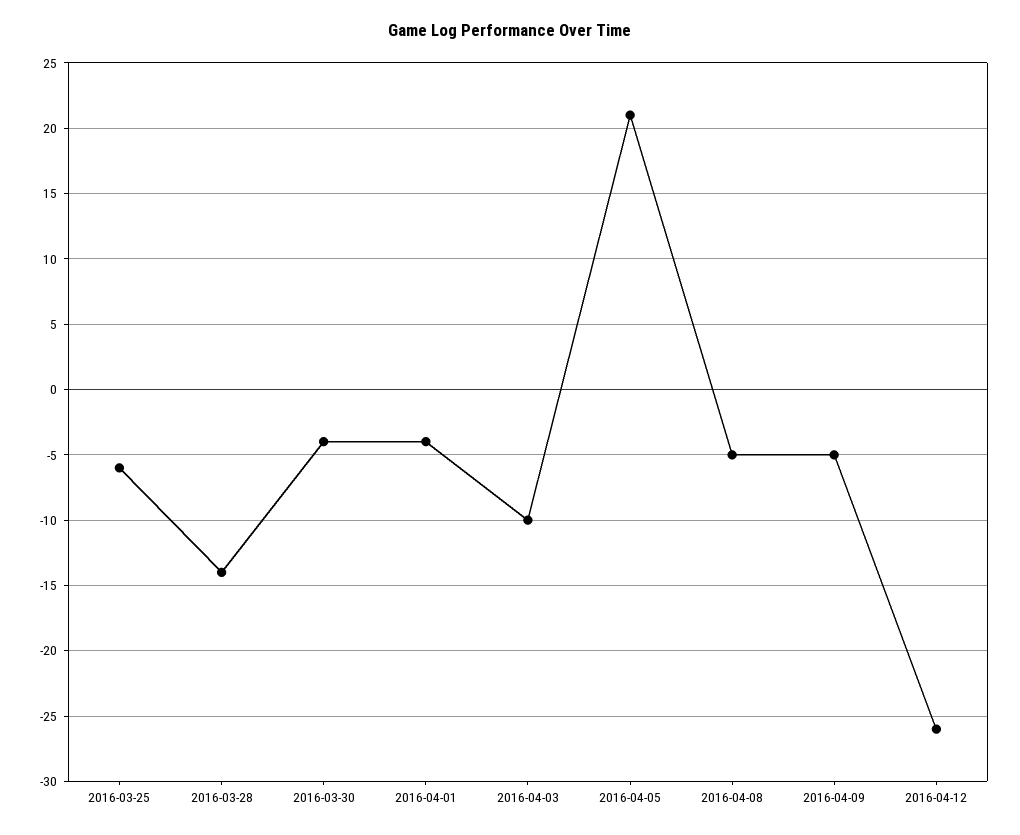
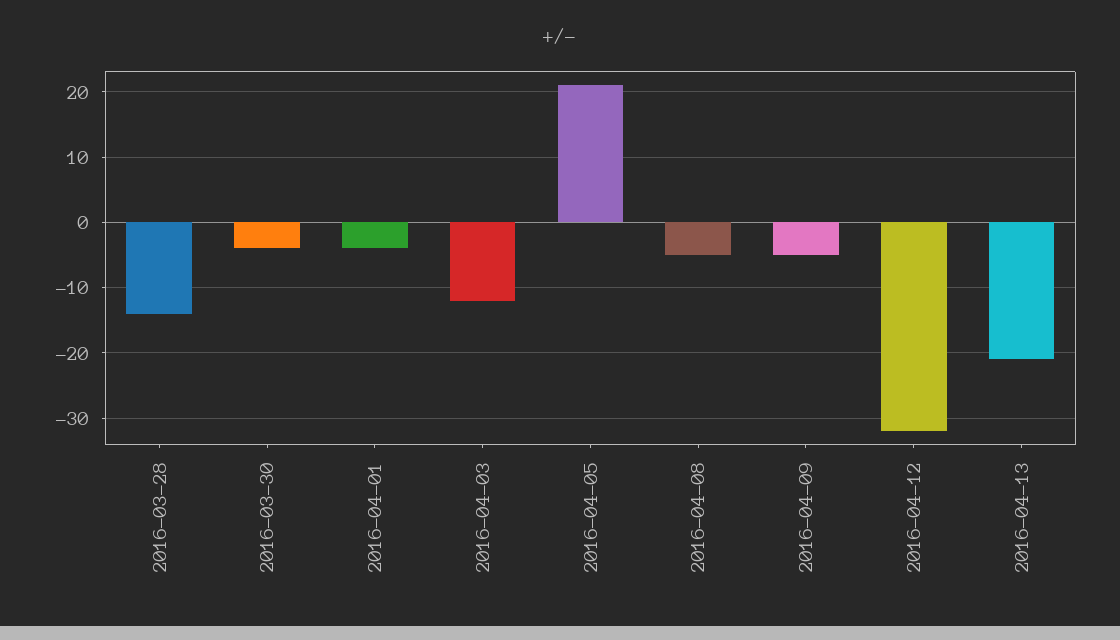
2016-03-25: -6 -> none
2016-04-03: -10 -> -12
2016-04-12: -26 -> -32
2016-04-13: none -> -21

